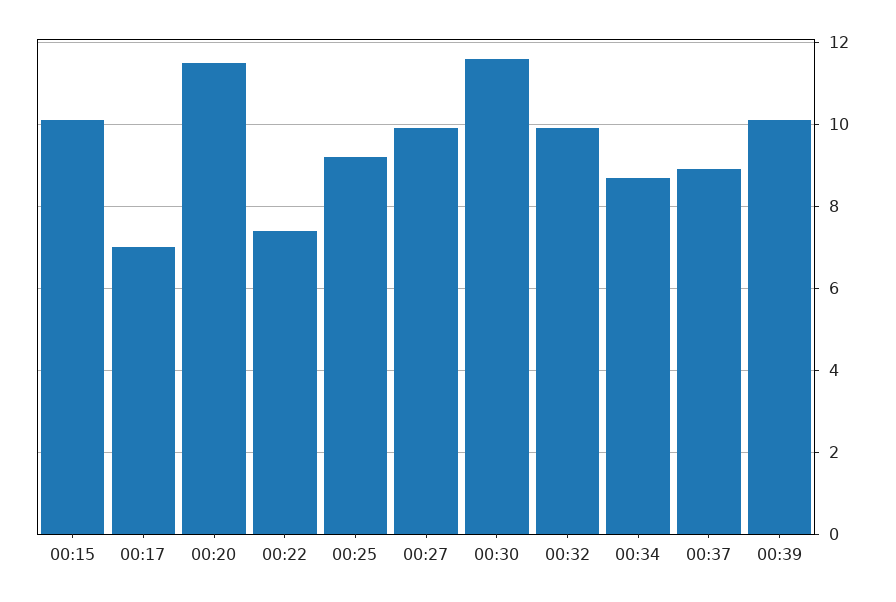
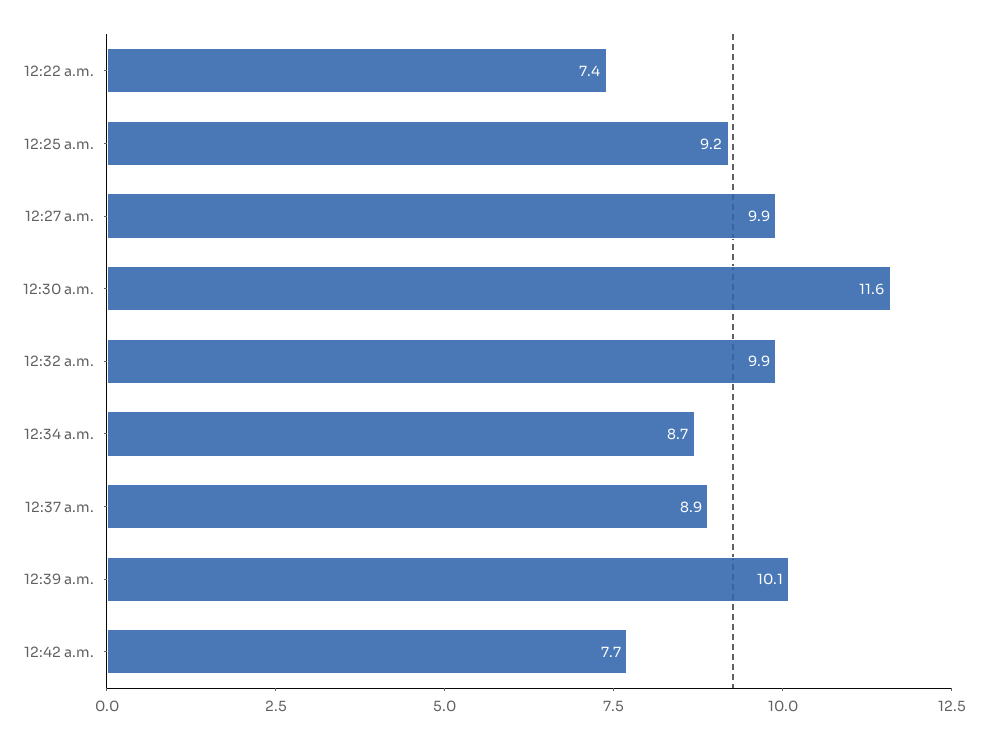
00:15: 10 -> none
00:17: 7 -> none
00:20: 11.5 -> none
12:42 a.m.: none -> 7.7

